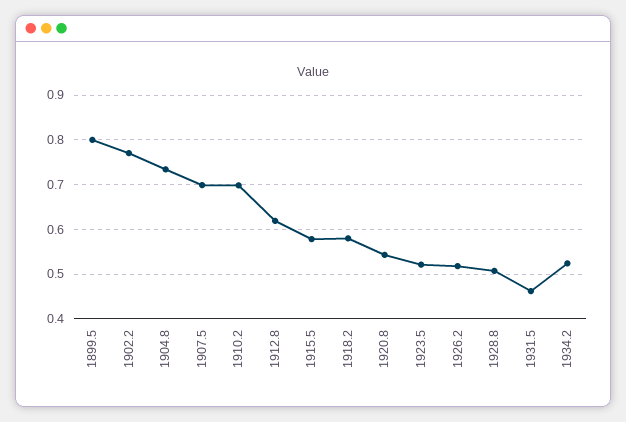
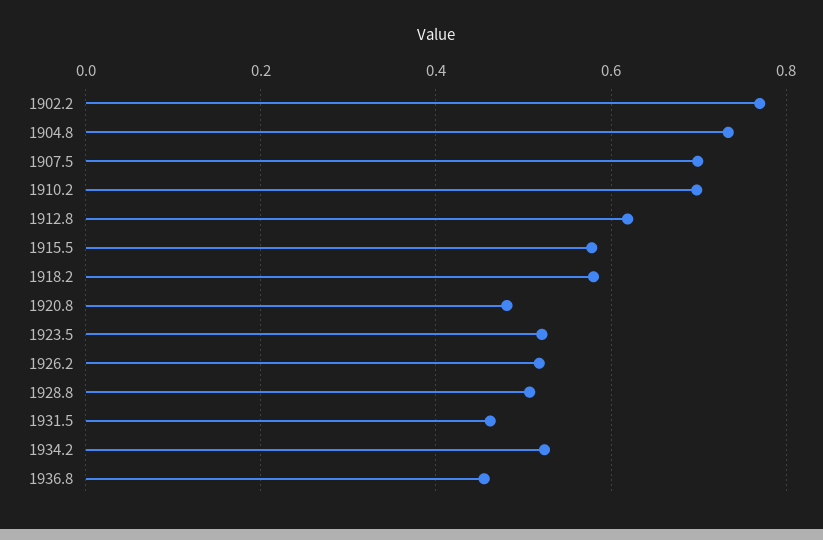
1899.5: 0.8 -> none
1920.8: 0.54 -> 0.48
1936.8: none -> 0.46

